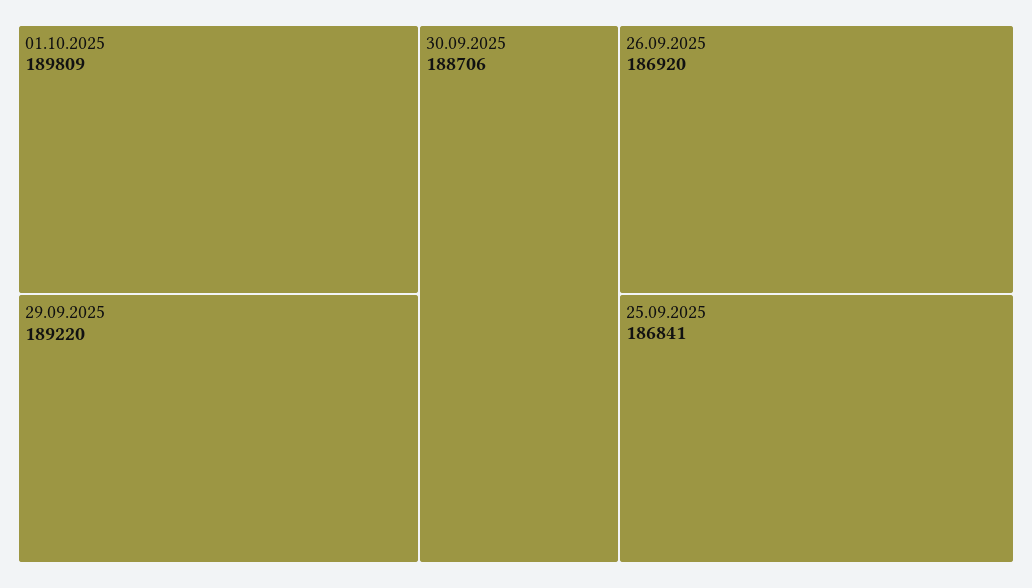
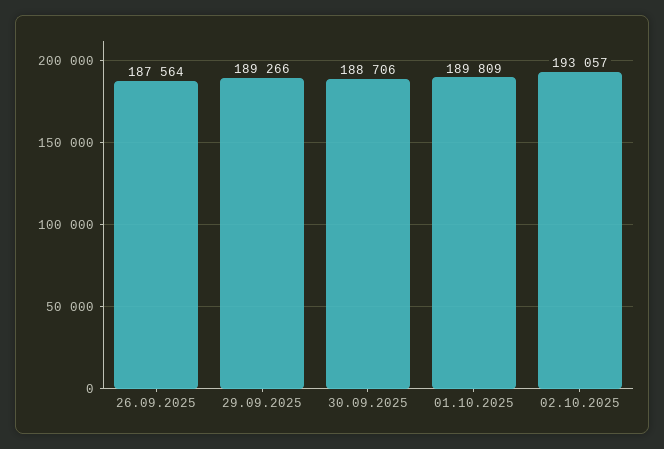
29.09.2025: 189220 -> 189266
26.09.2025: 186920 -> 187564
25.09.2025: 186841 -> none
02.10.2025: none -> 193057

